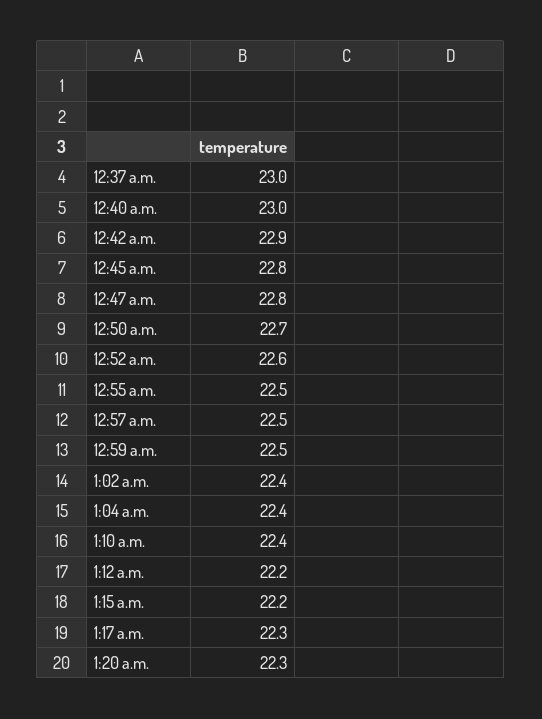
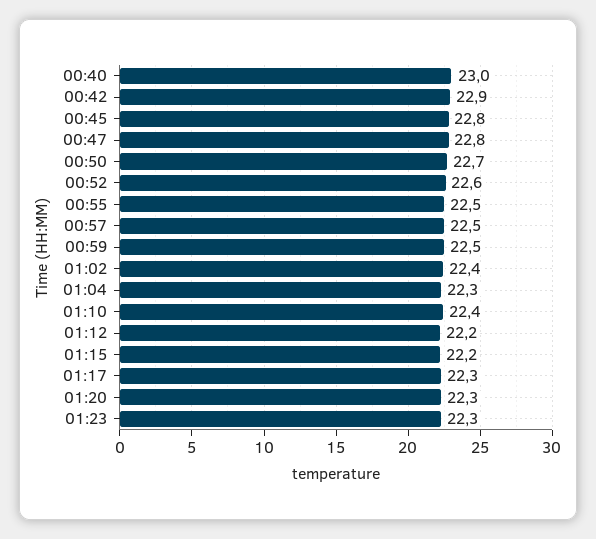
12:37 a.m.: 23 -> none
1:04 a.m.: 22.4 -> 22.3
01:23: none -> 22.3

